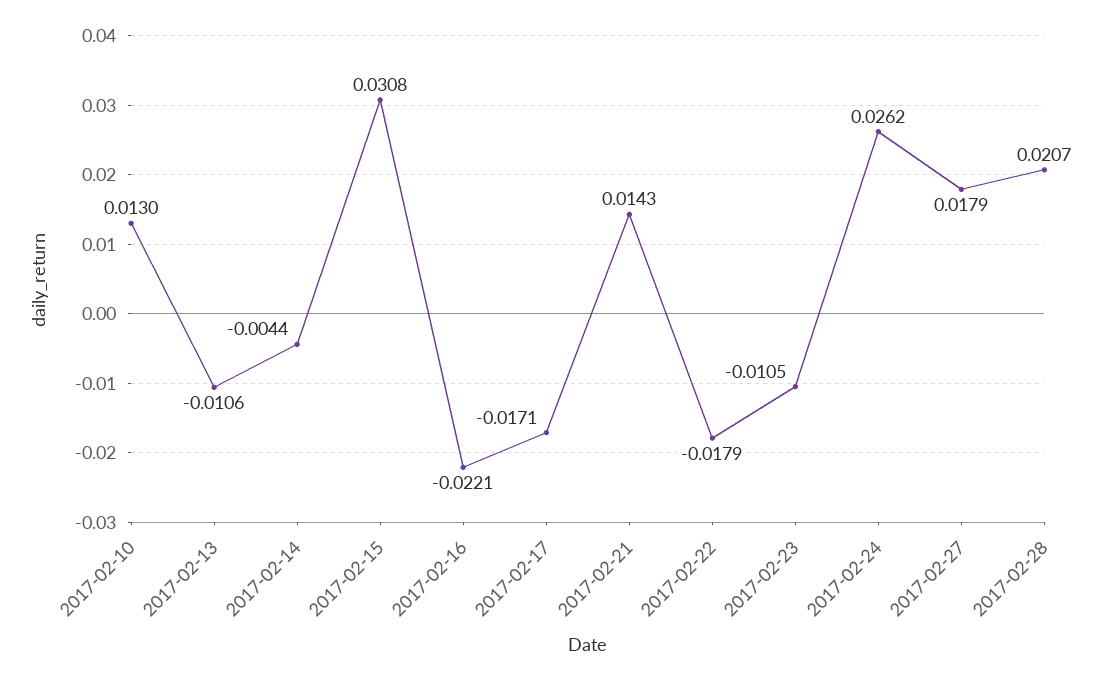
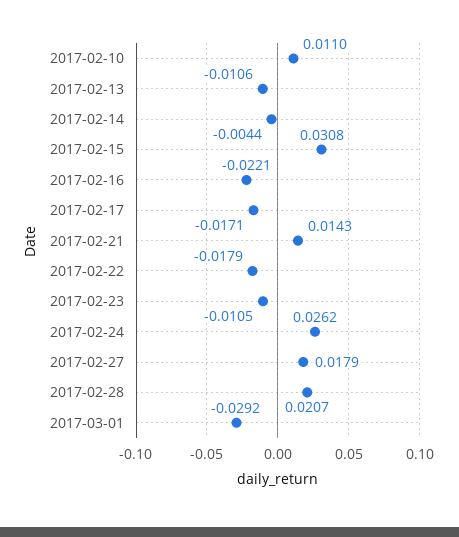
2017-02-10: 0.013 -> 0.011
2017-03-01: none -> -0.0292

